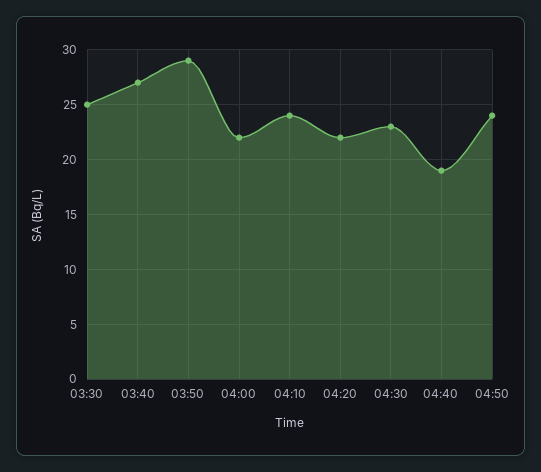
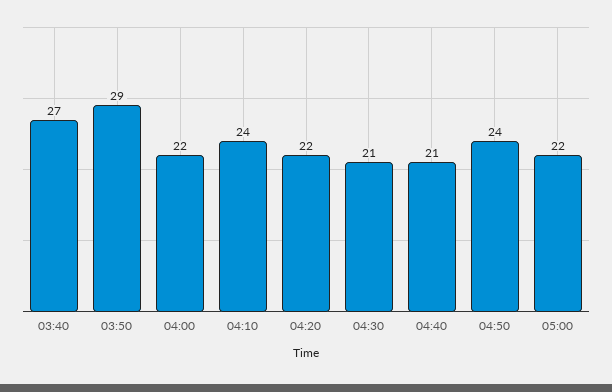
03:30: 25 -> none
04:30: 23 -> 21
04:40: 19 -> 21
05:00: none -> 22

